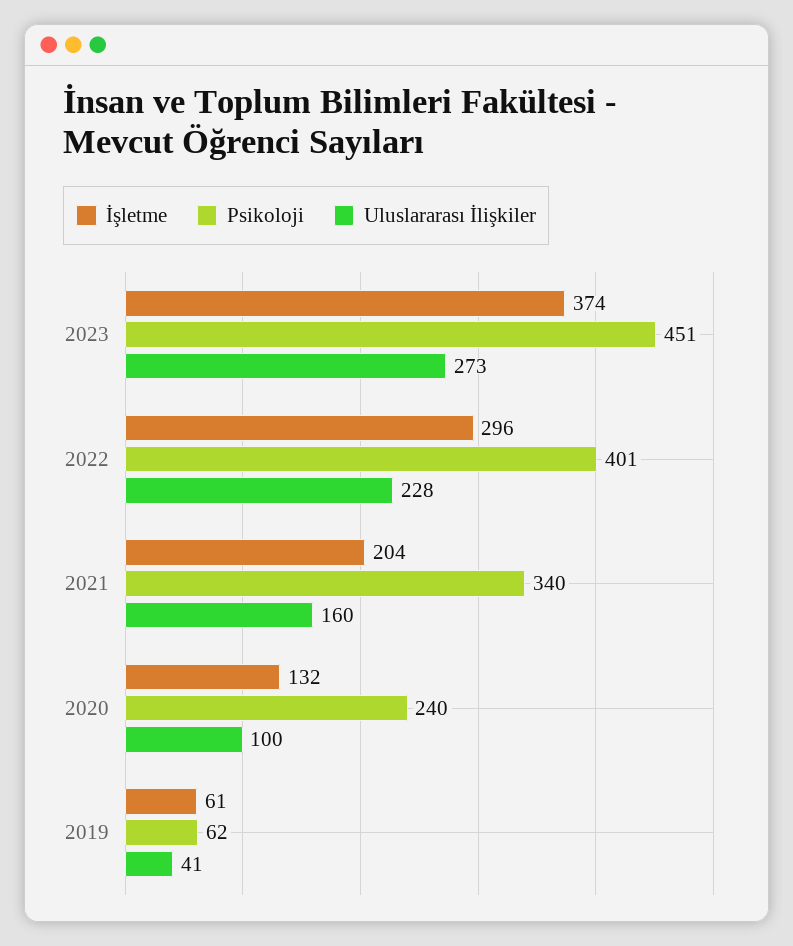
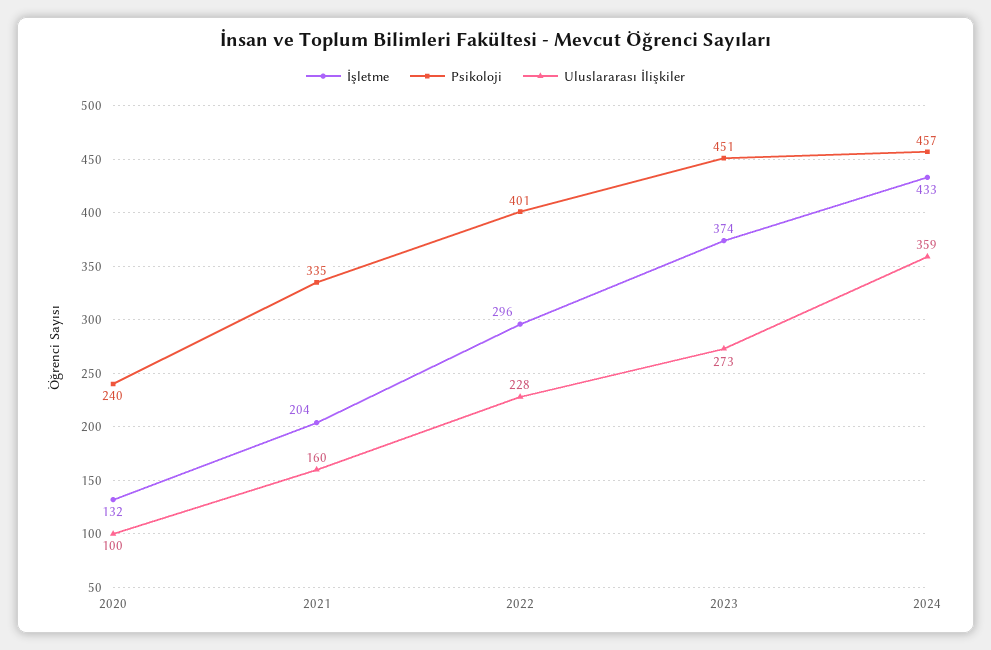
Psikoloji, 2021: 340 -> 335
İşletme, 2019: 61 -> none
Psikoloji, 2019: 62 -> none
Uluslararası İlişkiler, 2019: 41 -> none
İşletme, 2024: none -> 433
Psikoloji, 2024: none -> 457
Uluslararası İlişkiler, 2024: none -> 359

